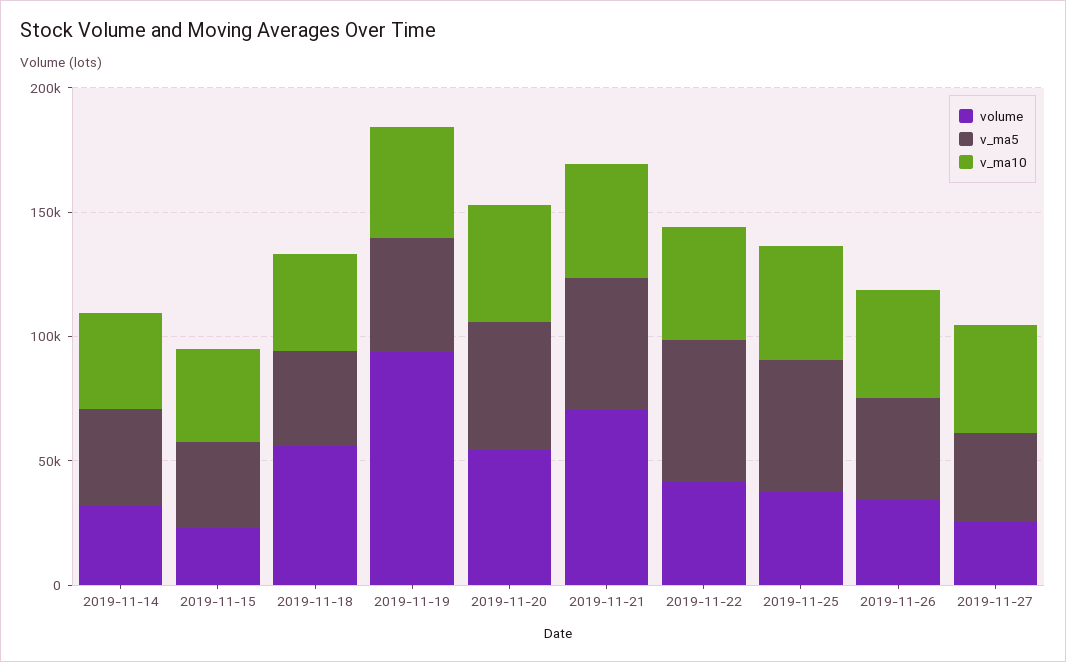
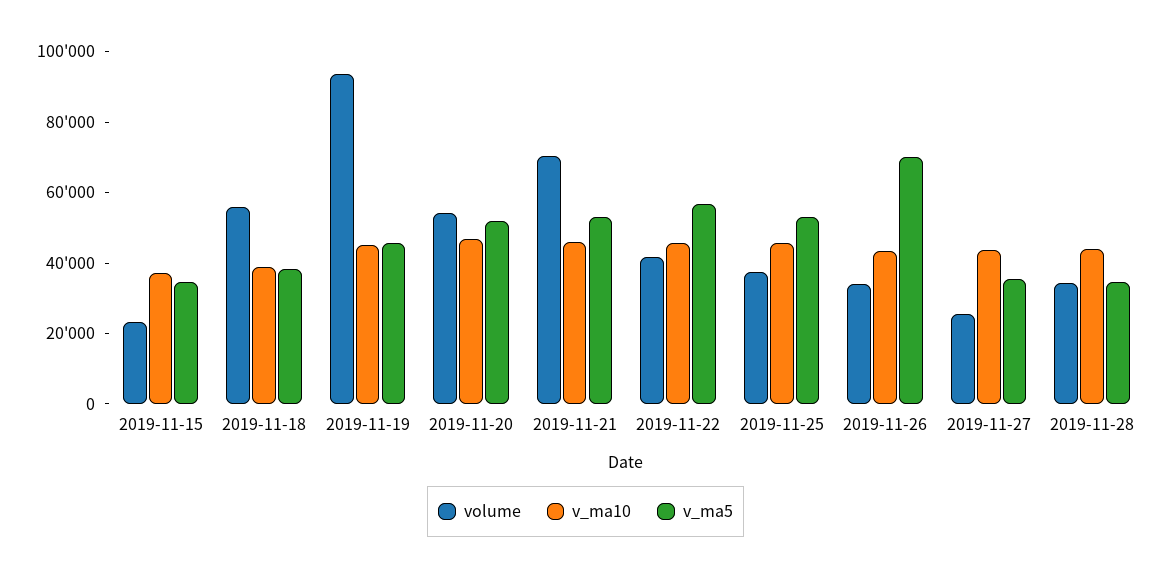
volume, 2019-11-14: 30000 -> none
v_ma5, 2019-11-14: 40000 -> none
v_ma10, 2019-11-14: 40000 -> none
v_ma5, 2019-11-26: 40000 -> 70000
volume, 2019-11-28: none -> 35000
v_ma10, 2019-11-28: none -> 45000
v_ma5, 2019-11-28: none -> 35000

